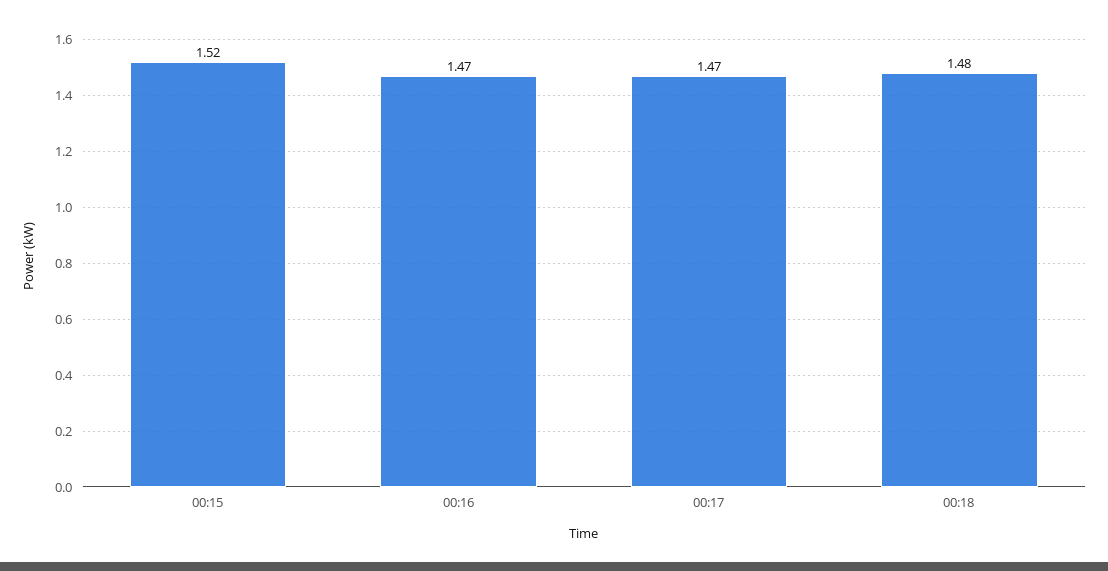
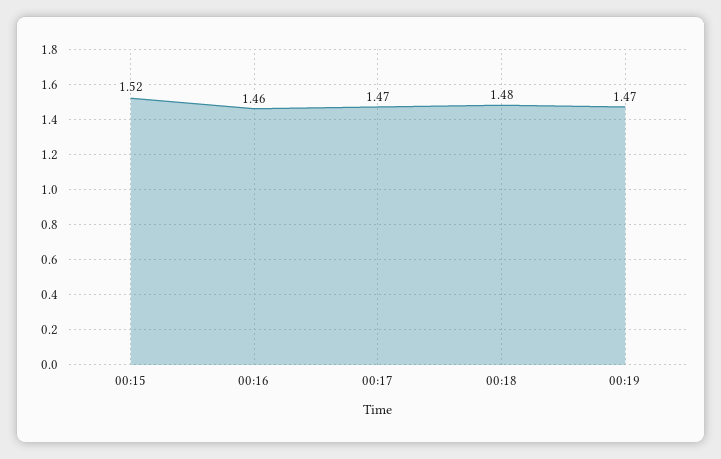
00:16: 1.47 -> 1.46
00:19: none -> 1.47

